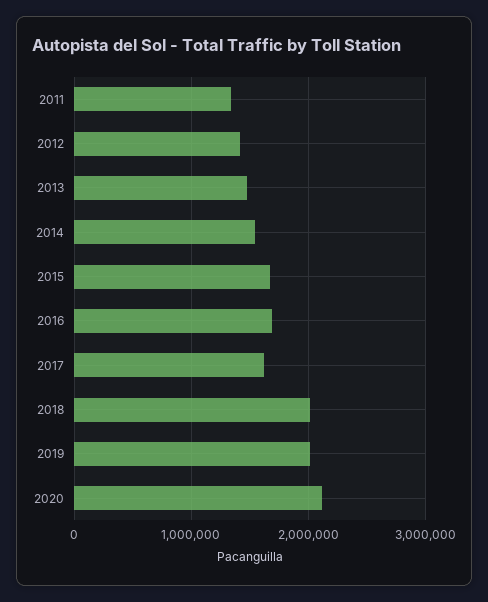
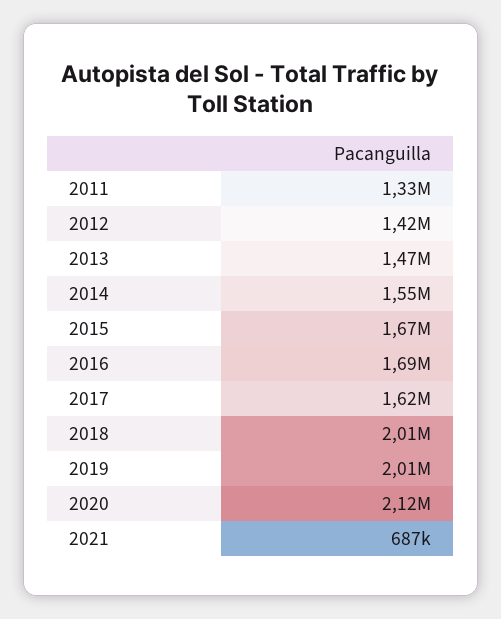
2021: none -> 687000

